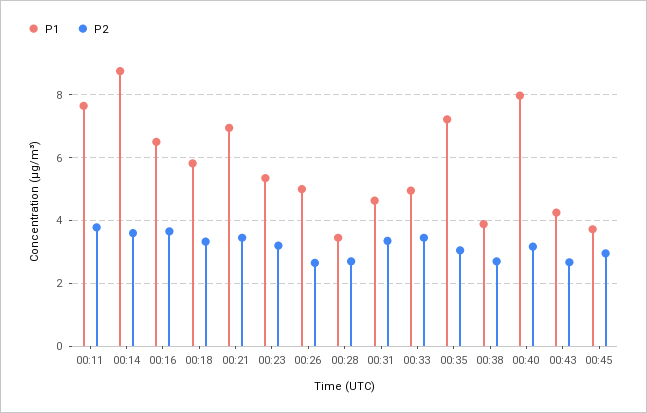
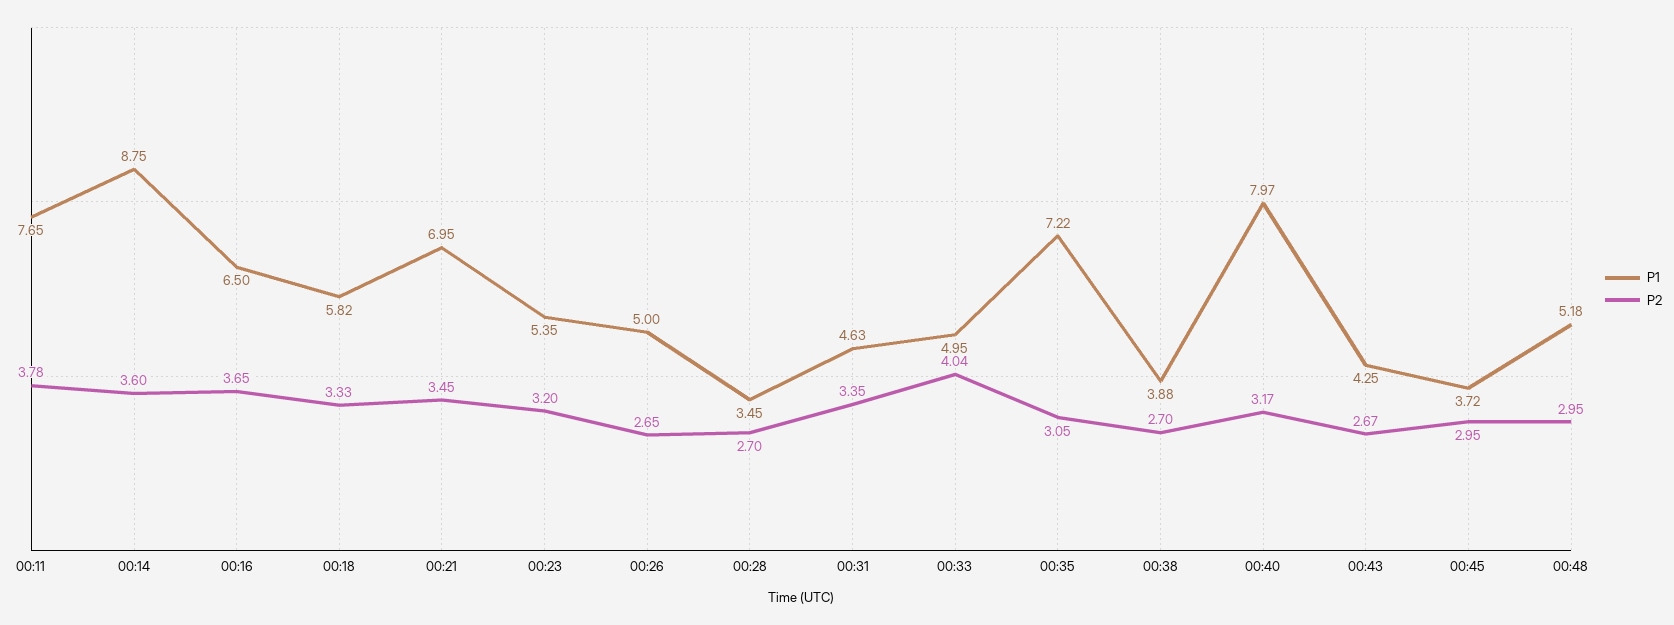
P2, 00:33: 3.4 -> 4.04
P1, 00:48: none -> 5.18
P2, 00:48: none -> 2.95

